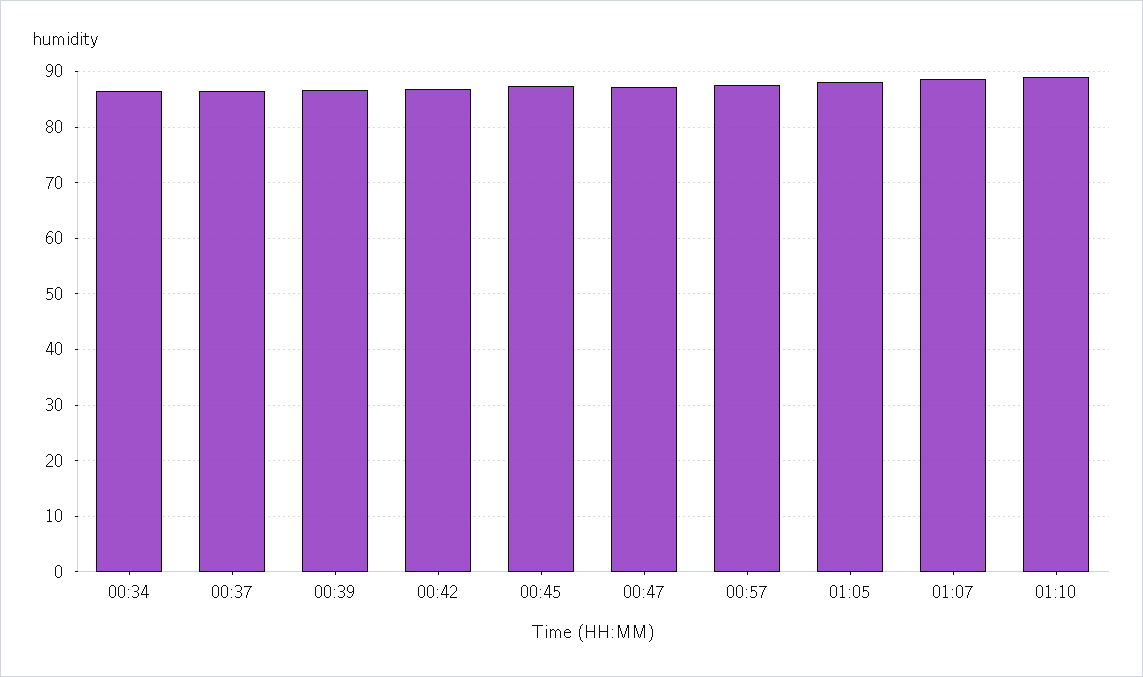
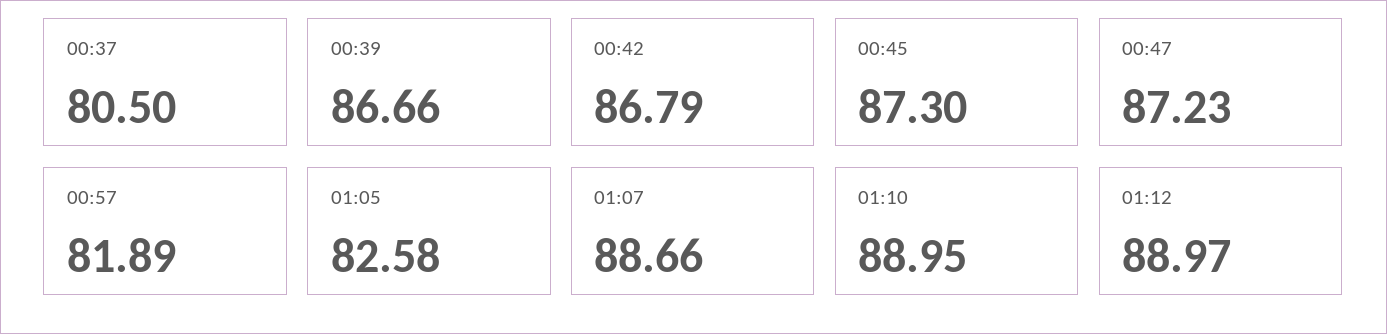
00:34: 86 -> none
00:37: 86 -> 80.5
00:57: 88 -> 81.89
01:05: 88 -> 82.58
01:12: none -> 88.97

